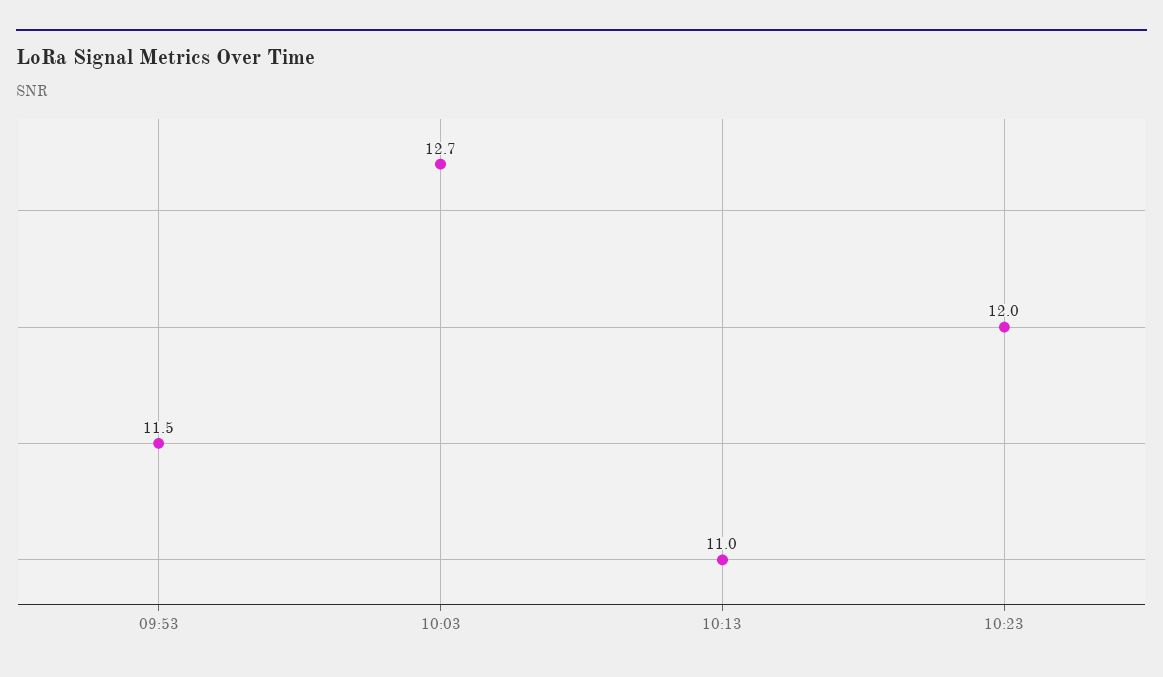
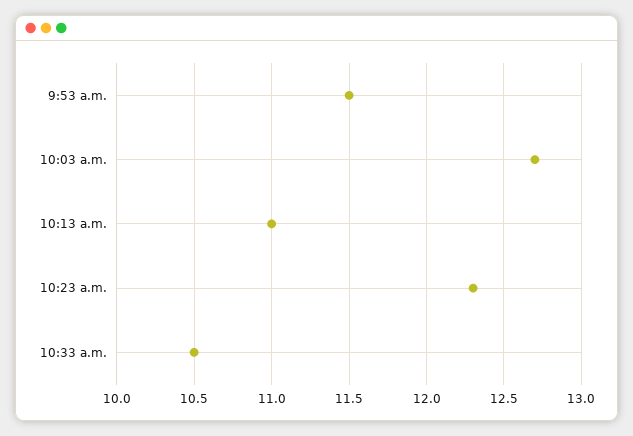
10:23: 12 -> 12.3
10:33 a.m.: none -> 10.5

